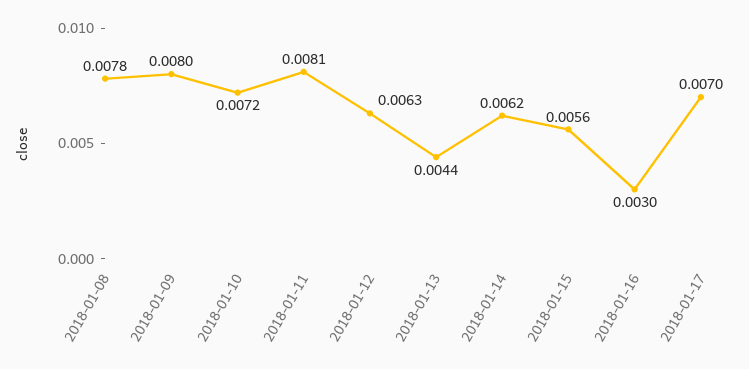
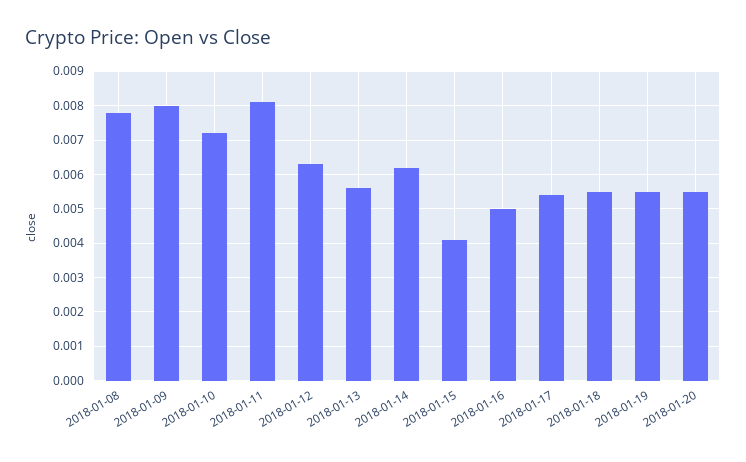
2018-01-13: 0.0044 -> 0.0055
2018-01-15: 0.0056 -> 0.004
2018-01-16: 0.003 -> 0.005
2018-01-17: 0.007 -> 0.0055
2018-01-18: none -> 0.0055
2018-01-19: none -> 0.0055
2018-01-20: none -> 0.0055

